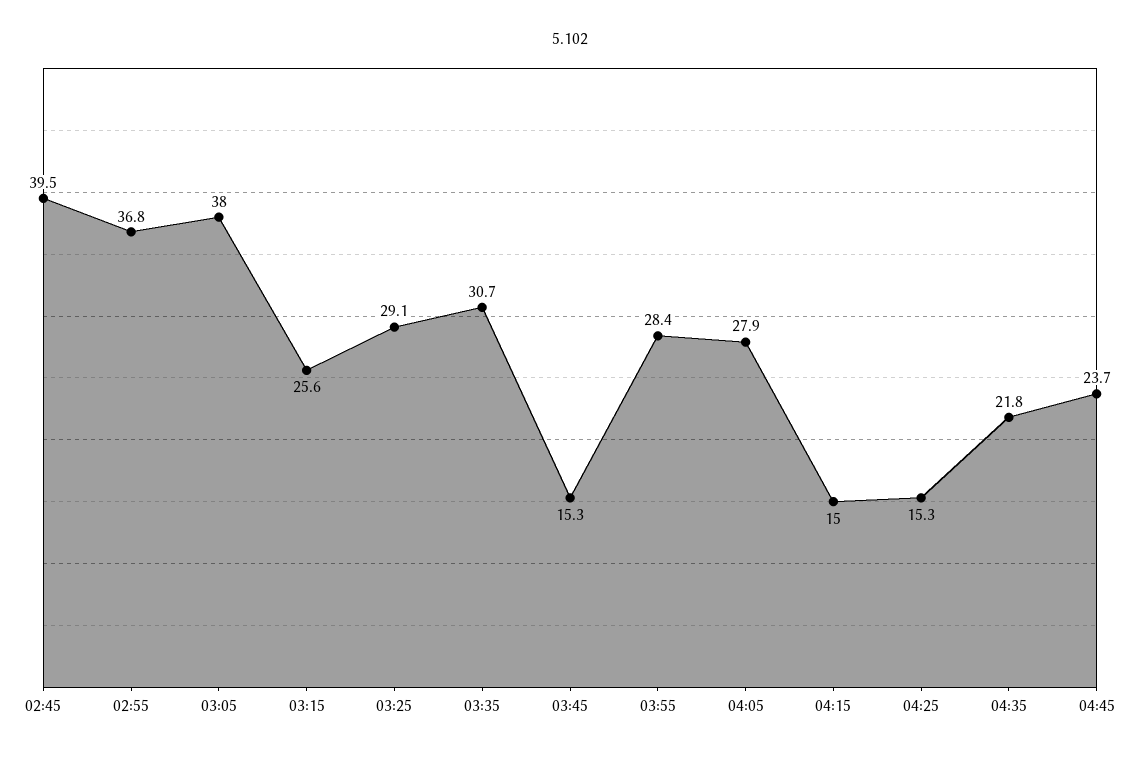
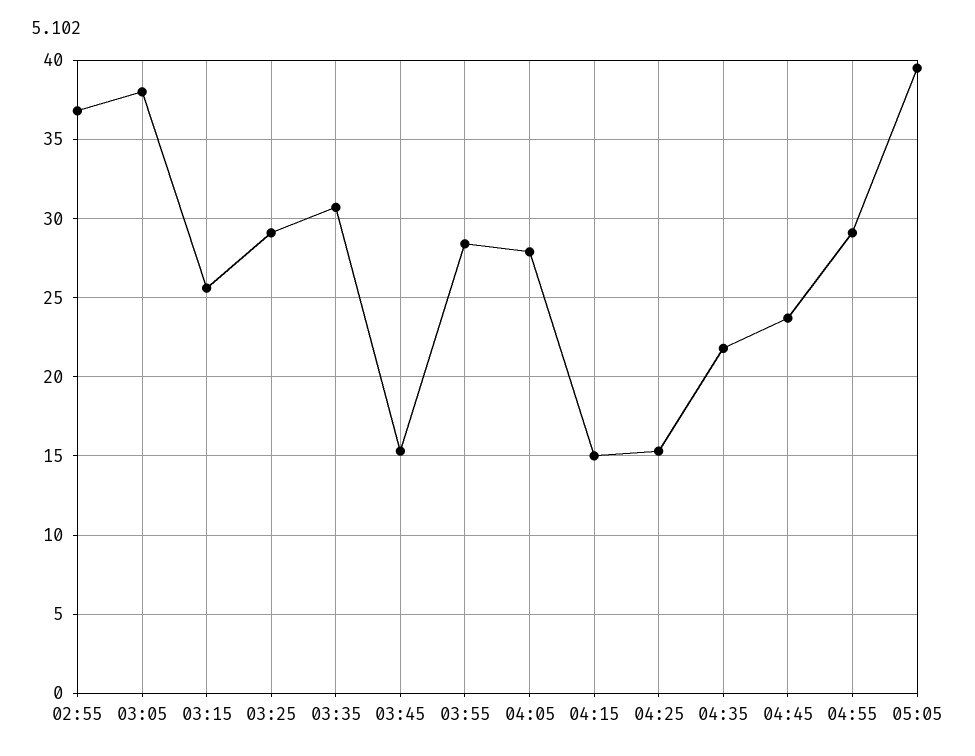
02:45: 39.5 -> none
04:55: none -> 29
05:05: none -> 39.5

